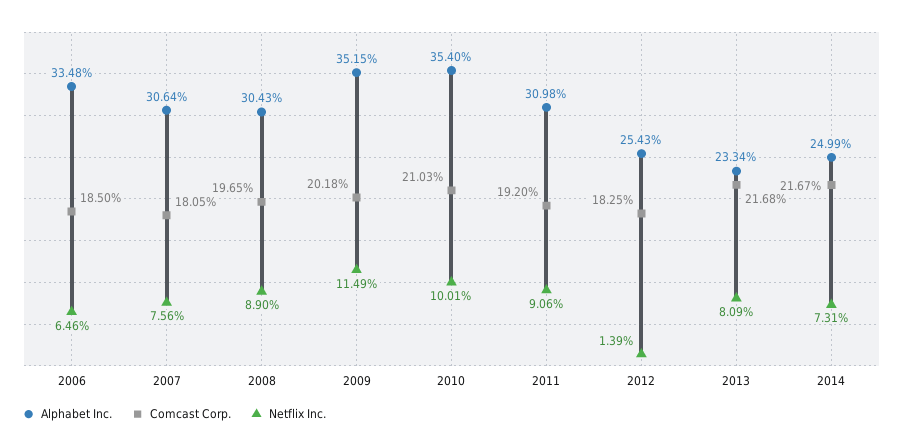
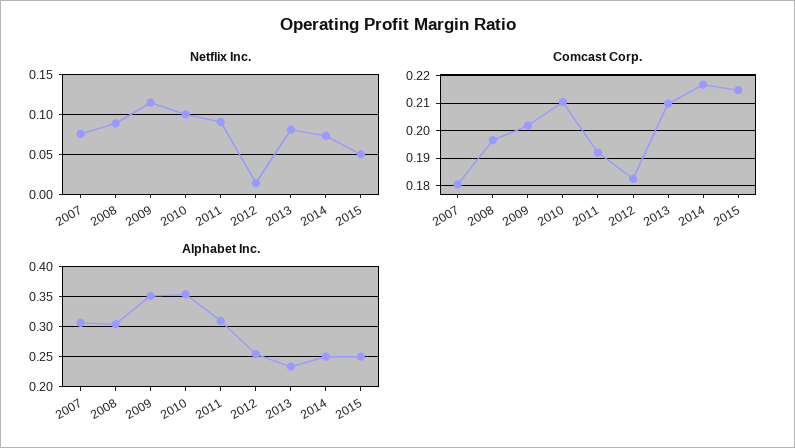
Alphabet Inc., 2006: 0.3348 -> none
Comcast Corp., 2006: 0.185 -> none
Netflix Inc., 2006: 0.0646 -> none
Comcast Corp., 2013: 0.2168 -> 0.21
Netflix Inc., 2015: none -> 0.05
Comcast Corp., 2015: none -> 0.215
Alphabet Inc., 2015: none -> 0.25

